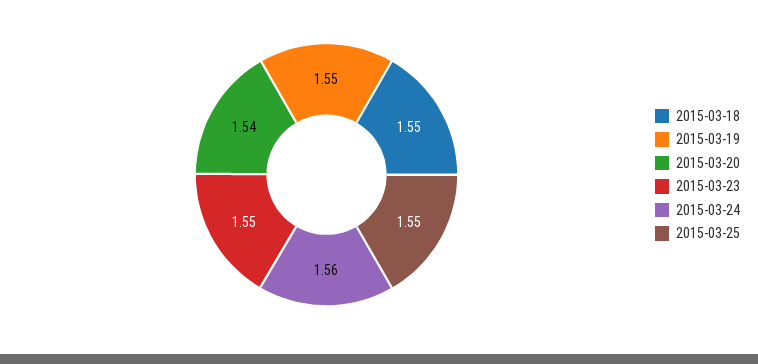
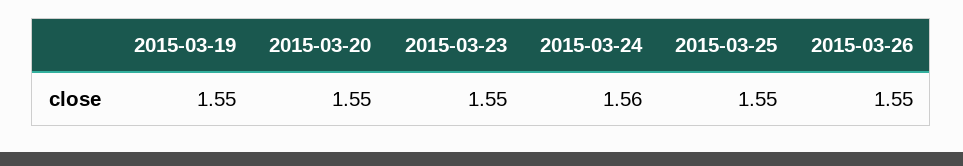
2015-03-18: 1.55 -> none
2015-03-20: 1.54 -> 1.55
2015-03-26: none -> 1.55

